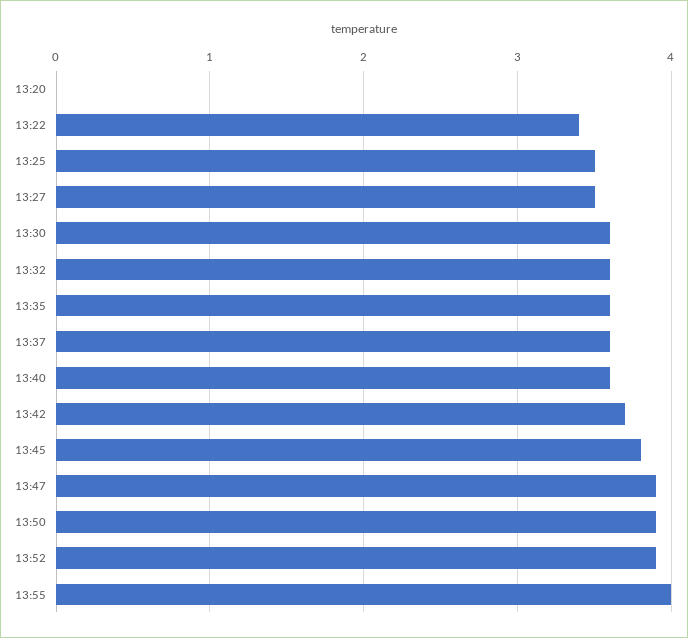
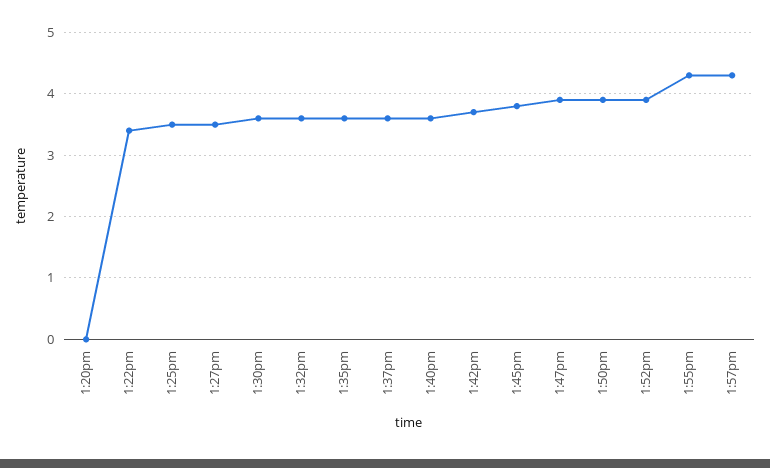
13:55: 4 -> 4.3
1:57pm: none -> 4.3

